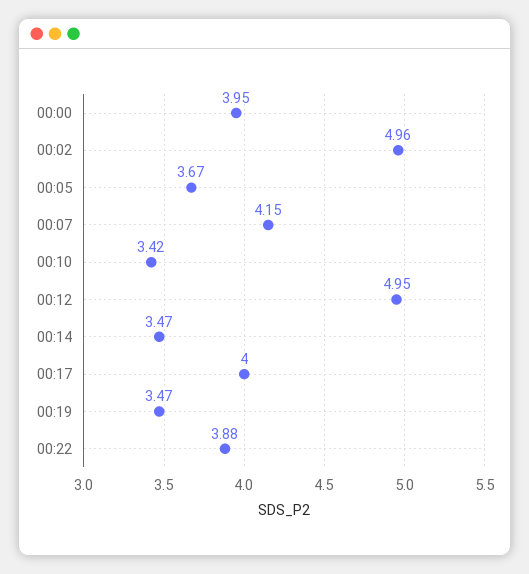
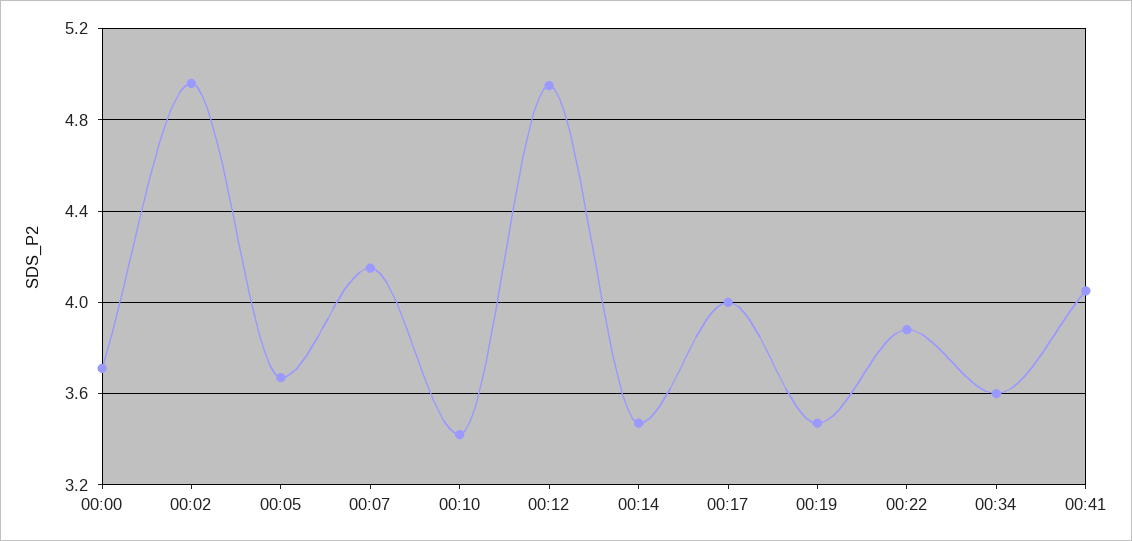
00:00: 3.95 -> 3.7
00:34: none -> 3.6
00:41: none -> 4.05

